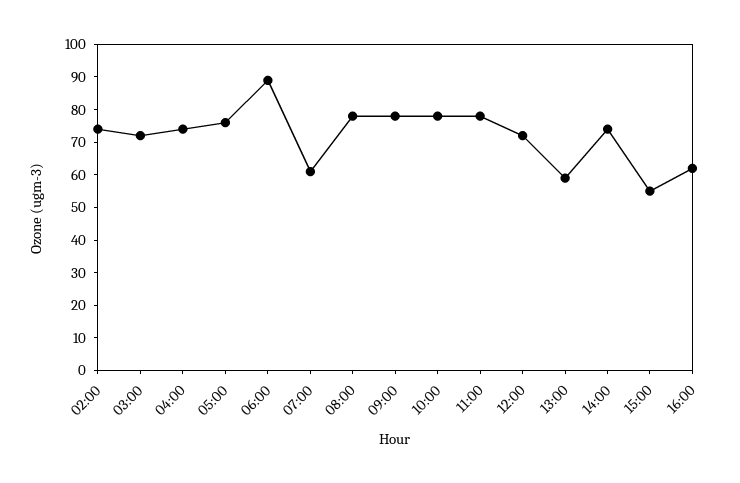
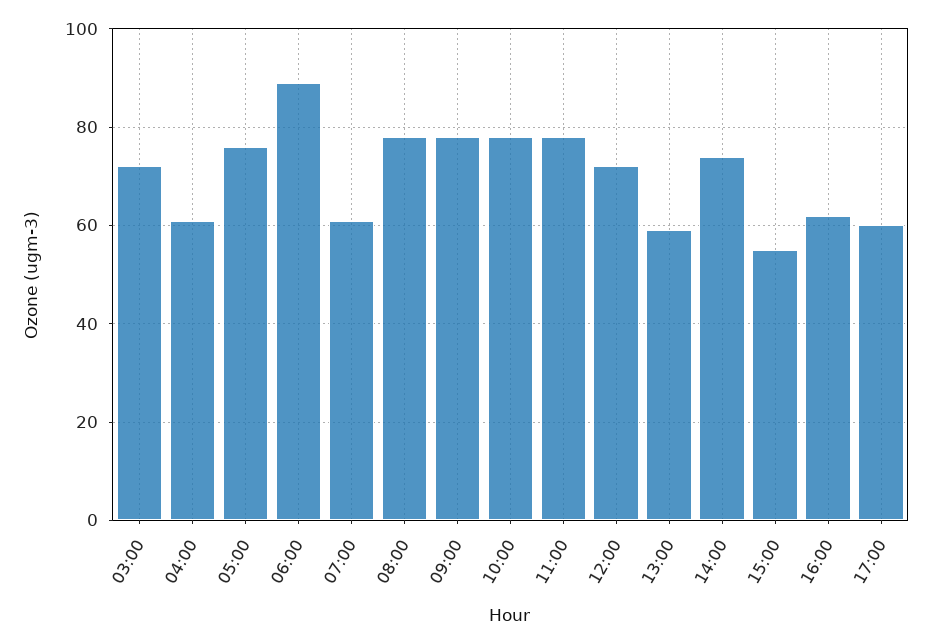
02:00: 75 -> none
04:00: 75 -> 60
17:00: none -> 60

